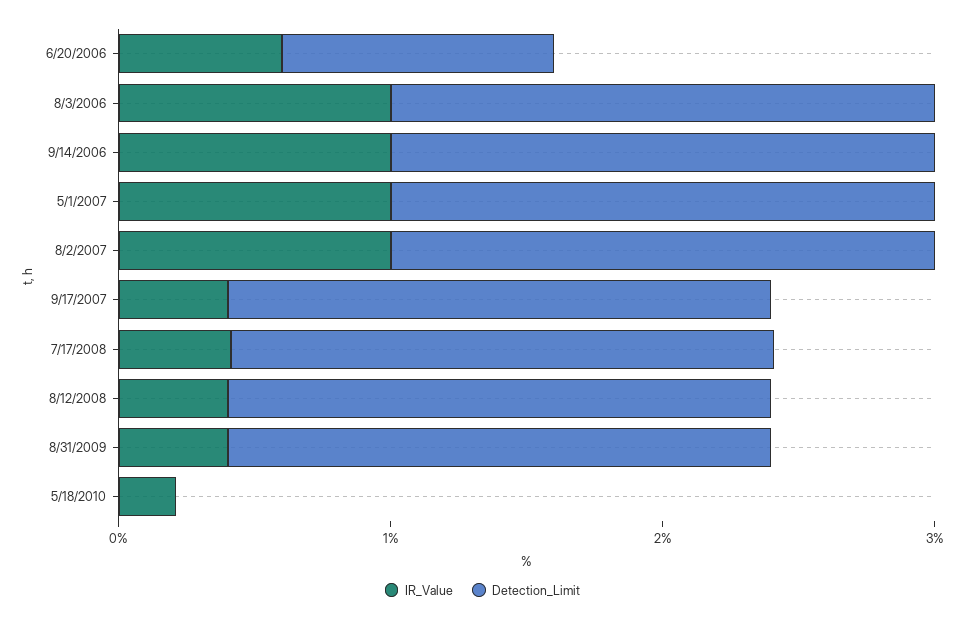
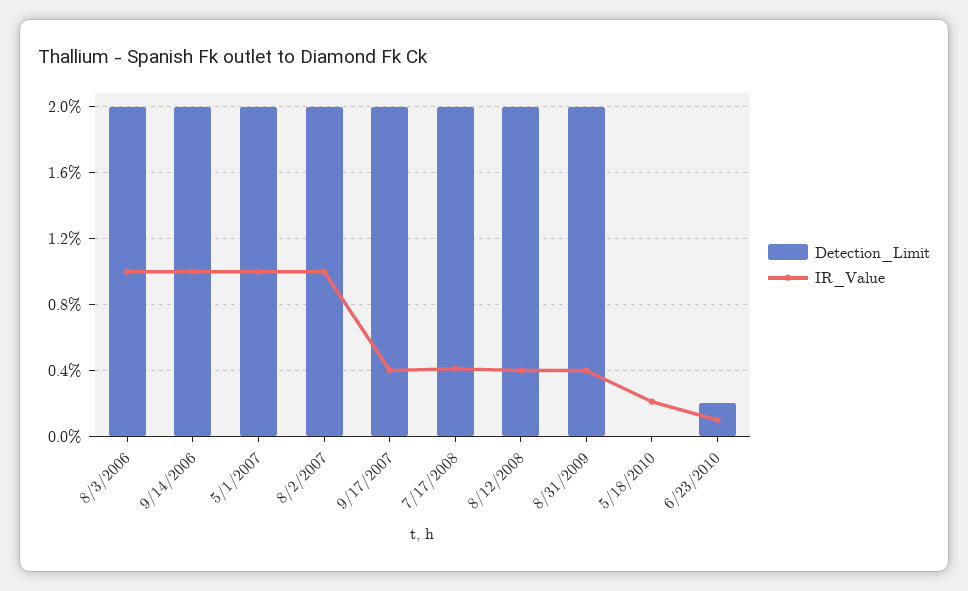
IR_Value, 6/20/2006: 0.6 -> none
Detection_Limit, 6/20/2006: 1 -> none
Detection_Limit, 6/23/2010: none -> 0.2
IR_Value, 6/23/2010: none -> 0.1

